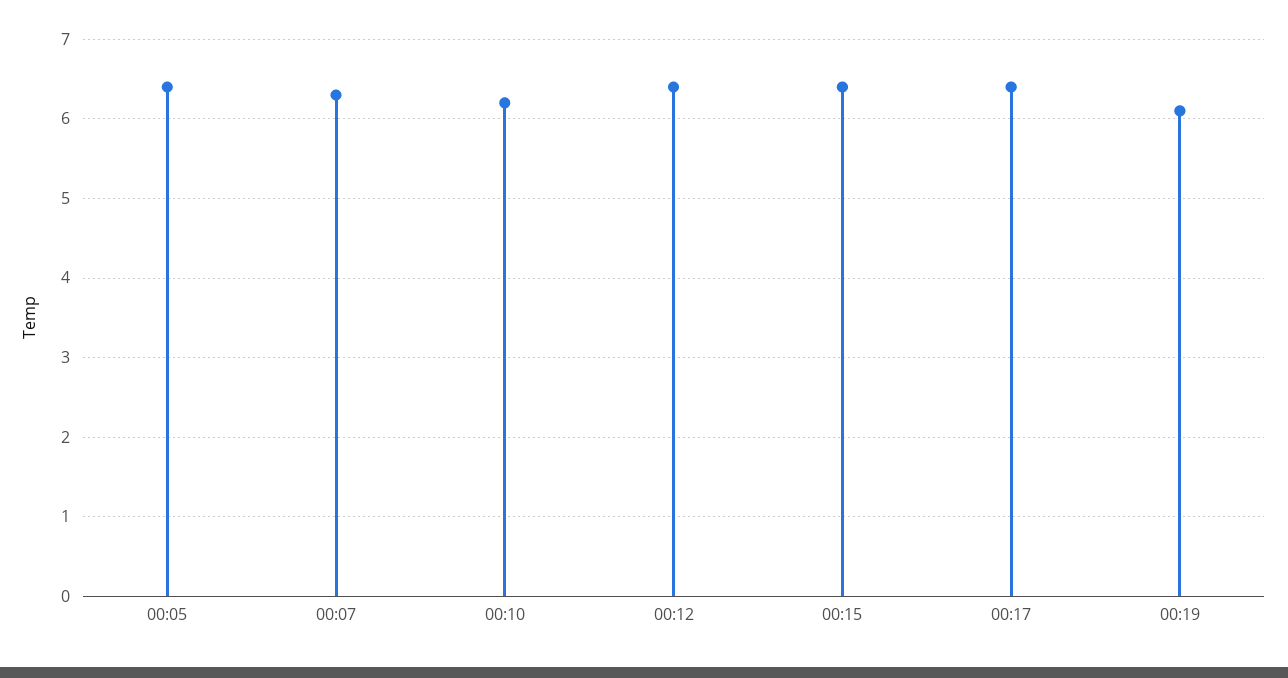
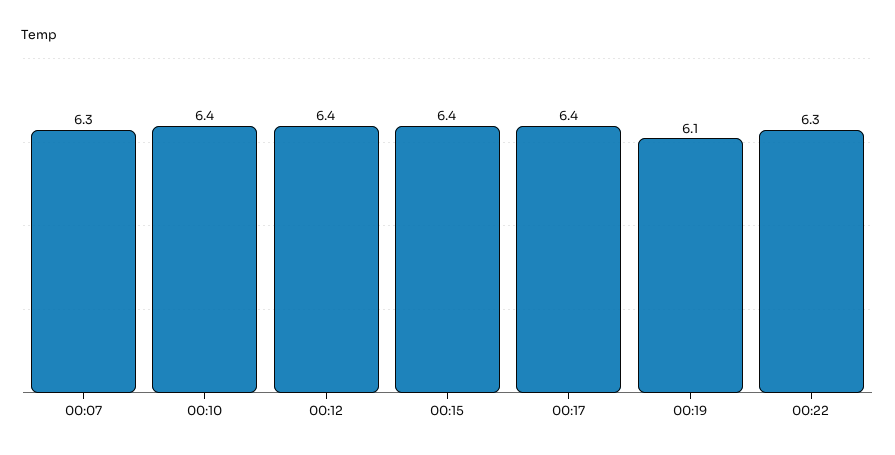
00:05: 6.4 -> none
00:10: 6.2 -> 6.4
00:22: none -> 6.3

